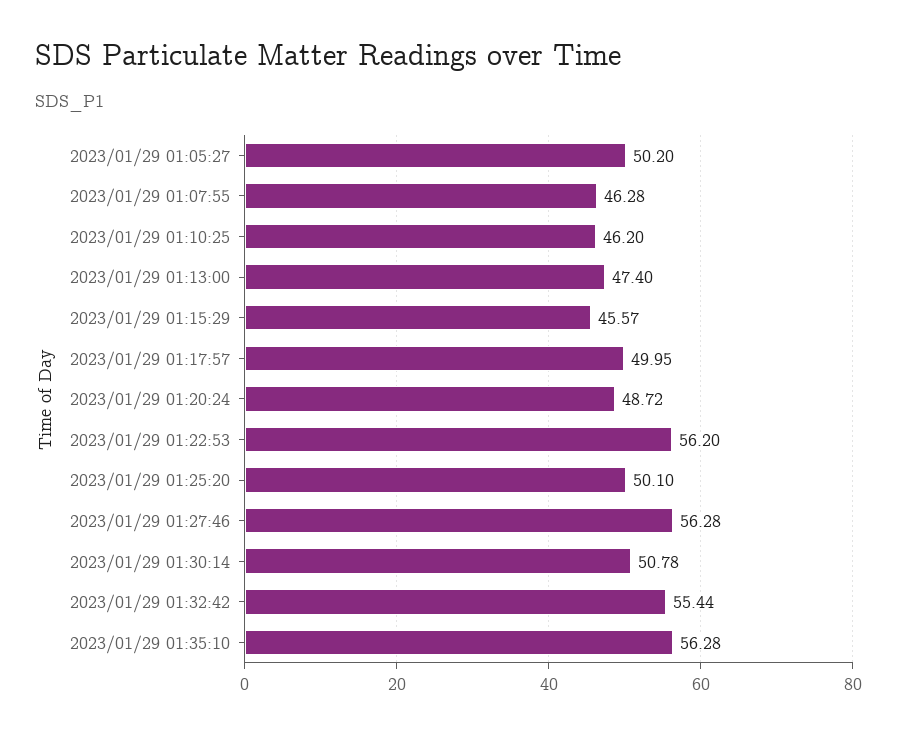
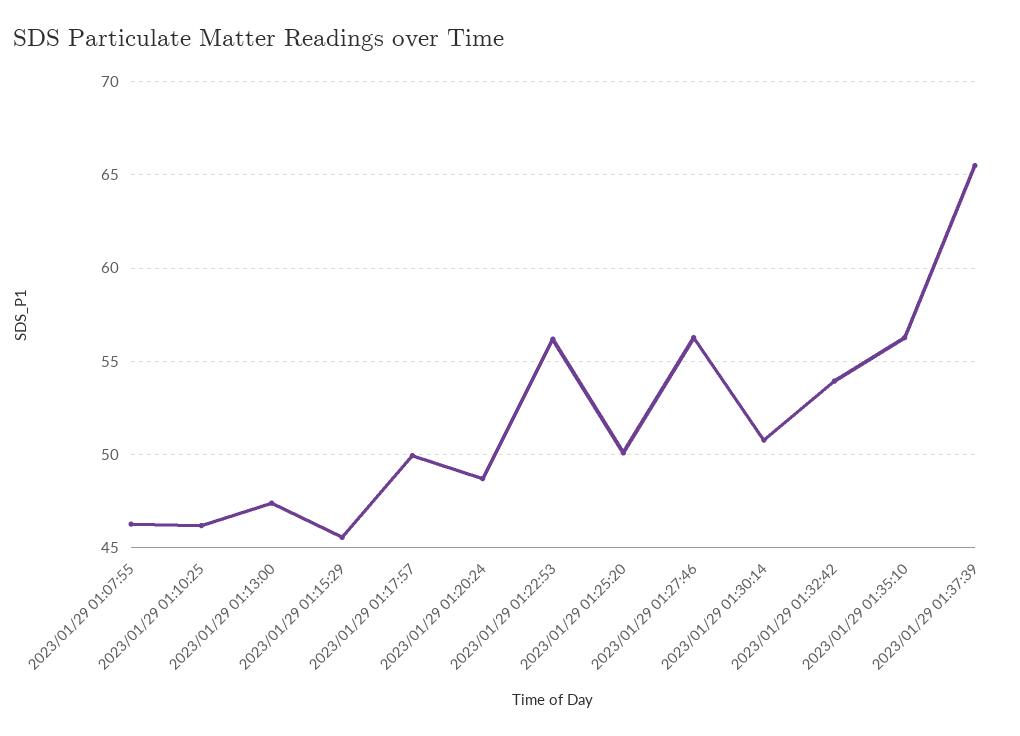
2023/01/29 01:05:27: 50.2 -> none
2023/01/29 01:32:42: 55.44 -> 54
2023/01/29 01:37:39: none -> 65.5

